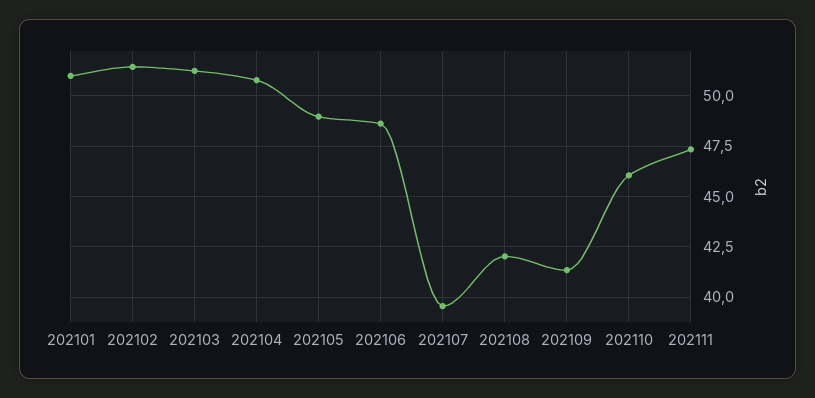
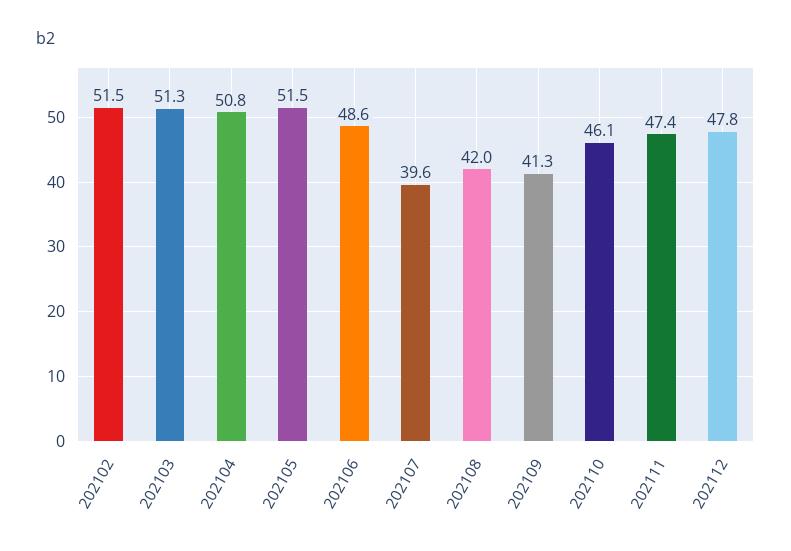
202101: 51 -> none
202105: 49 -> 51.5
202112: none -> 47.8

